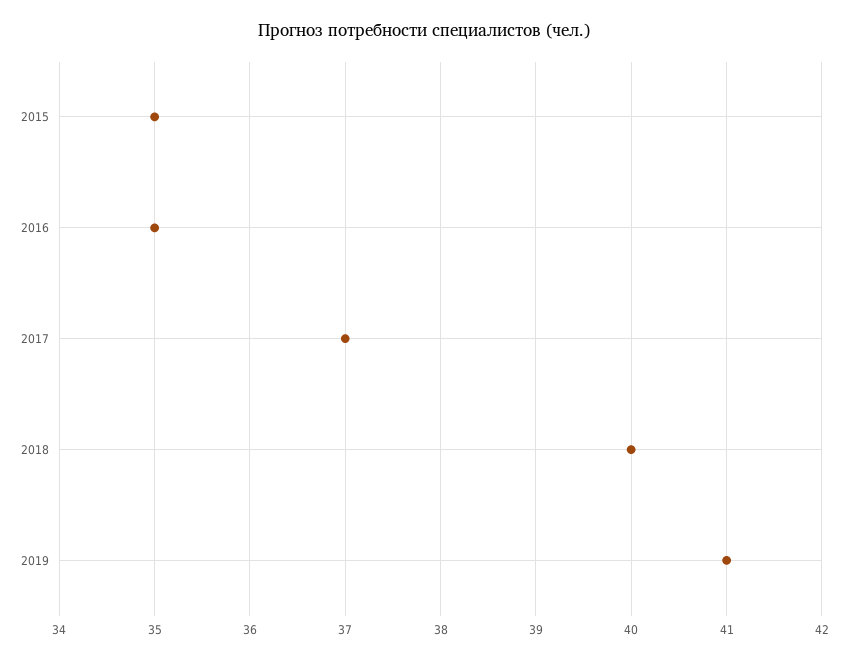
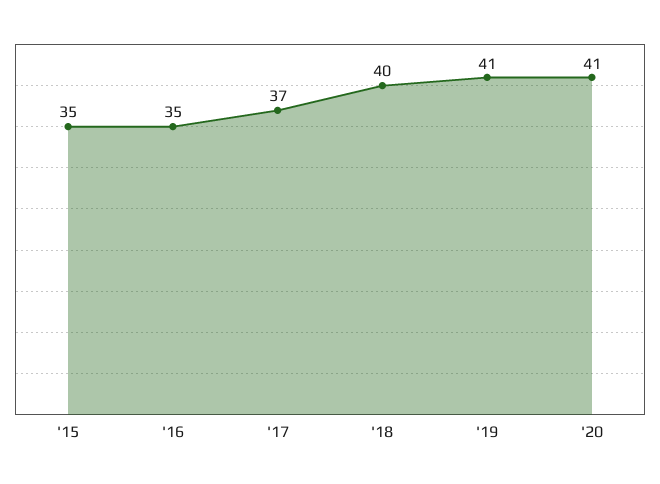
'20: none -> 41

